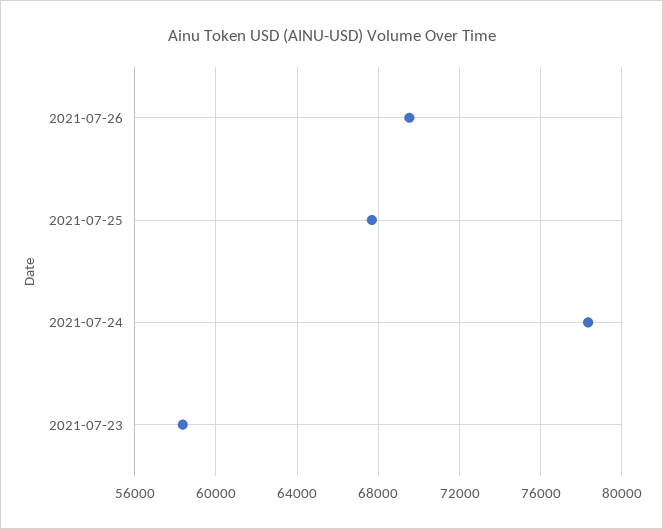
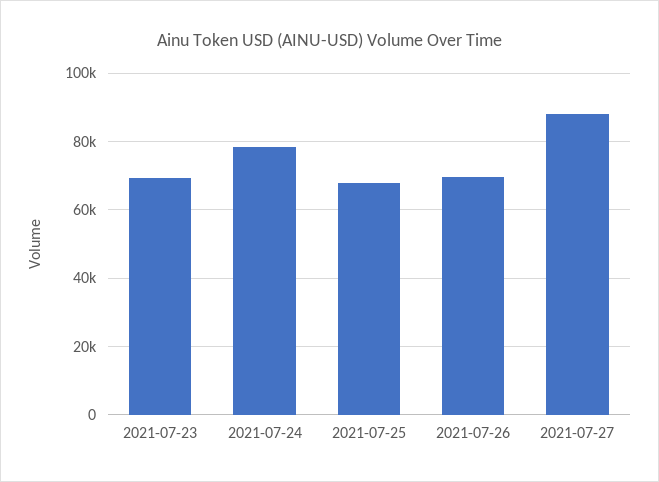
2021-07-23: 58500 -> 70000
2021-07-27: none -> 88000

